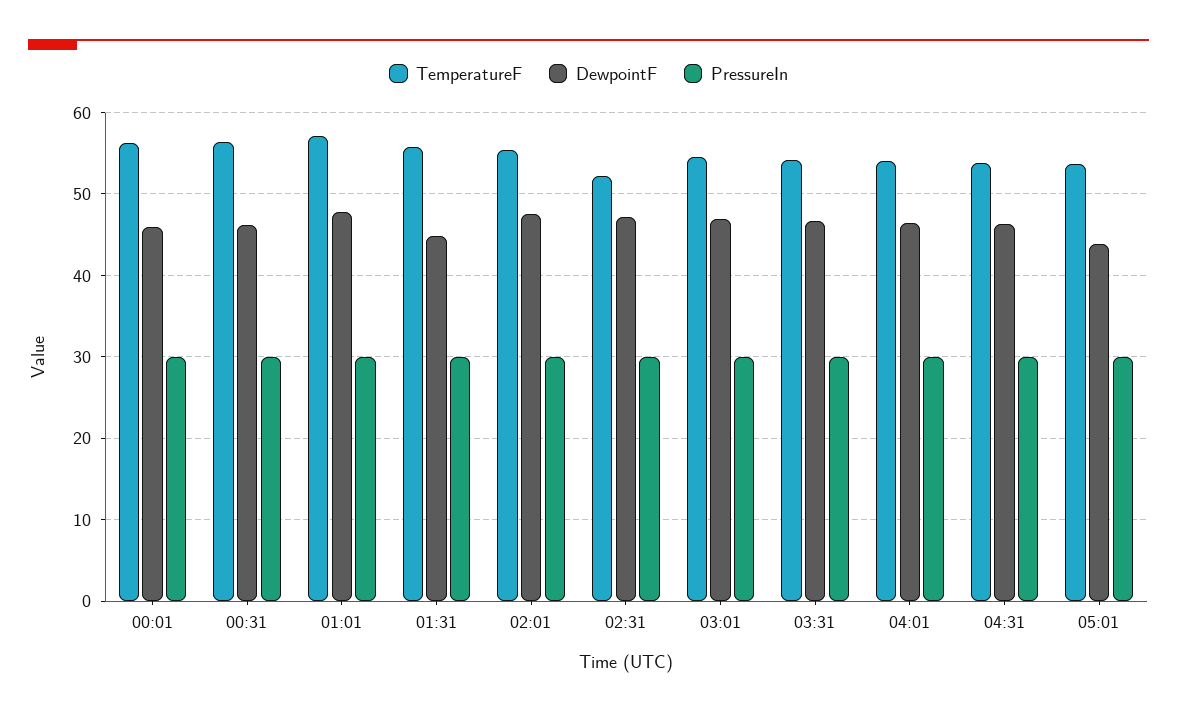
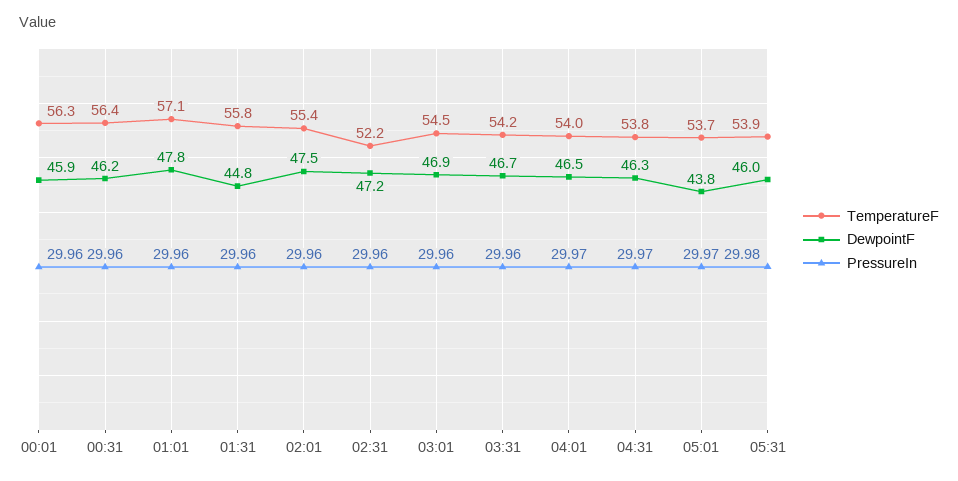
TemperatureF, 05:31: none -> 53.9
DewpointF, 05:31: none -> 46
PressureIn, 05:31: none -> 29.98

